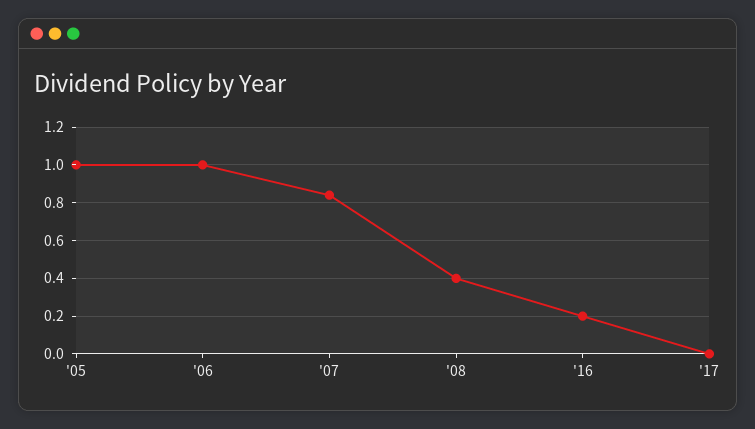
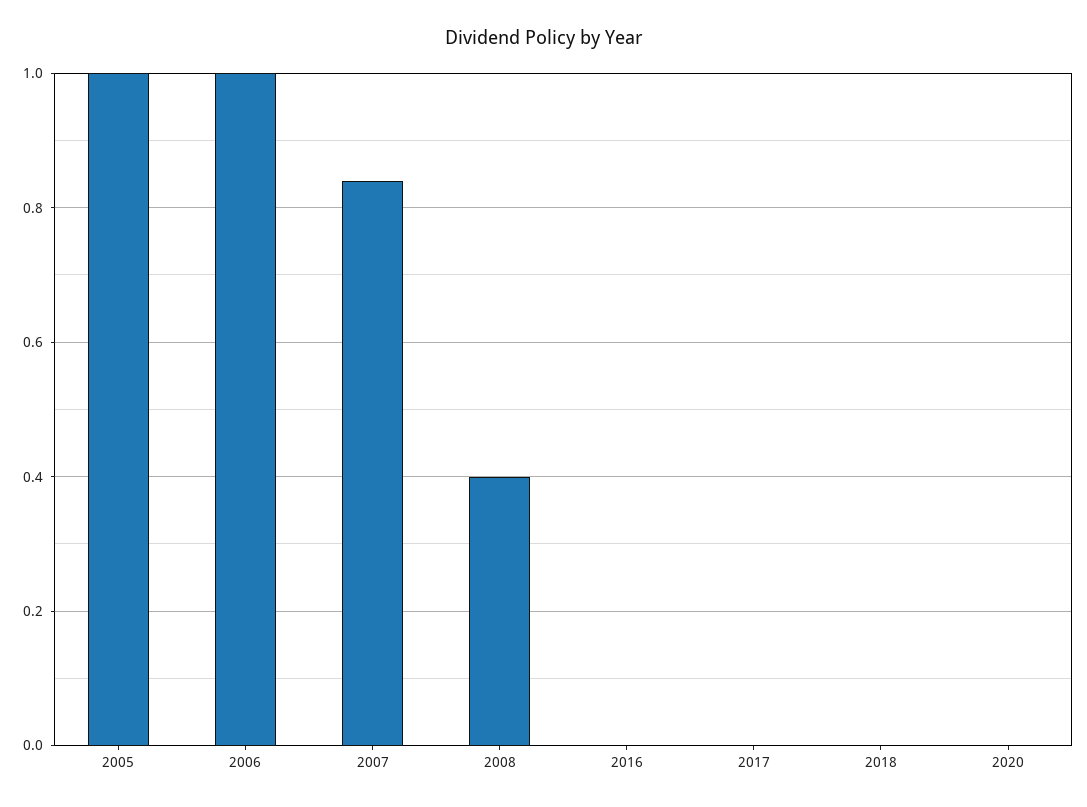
'16: 0.2 -> 0
2018: none -> 0
2020: none -> 0

